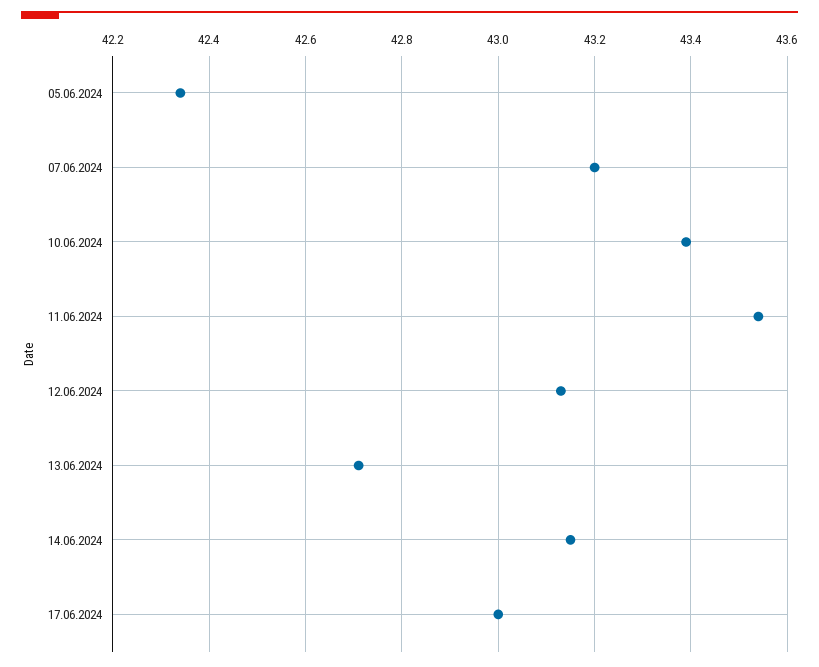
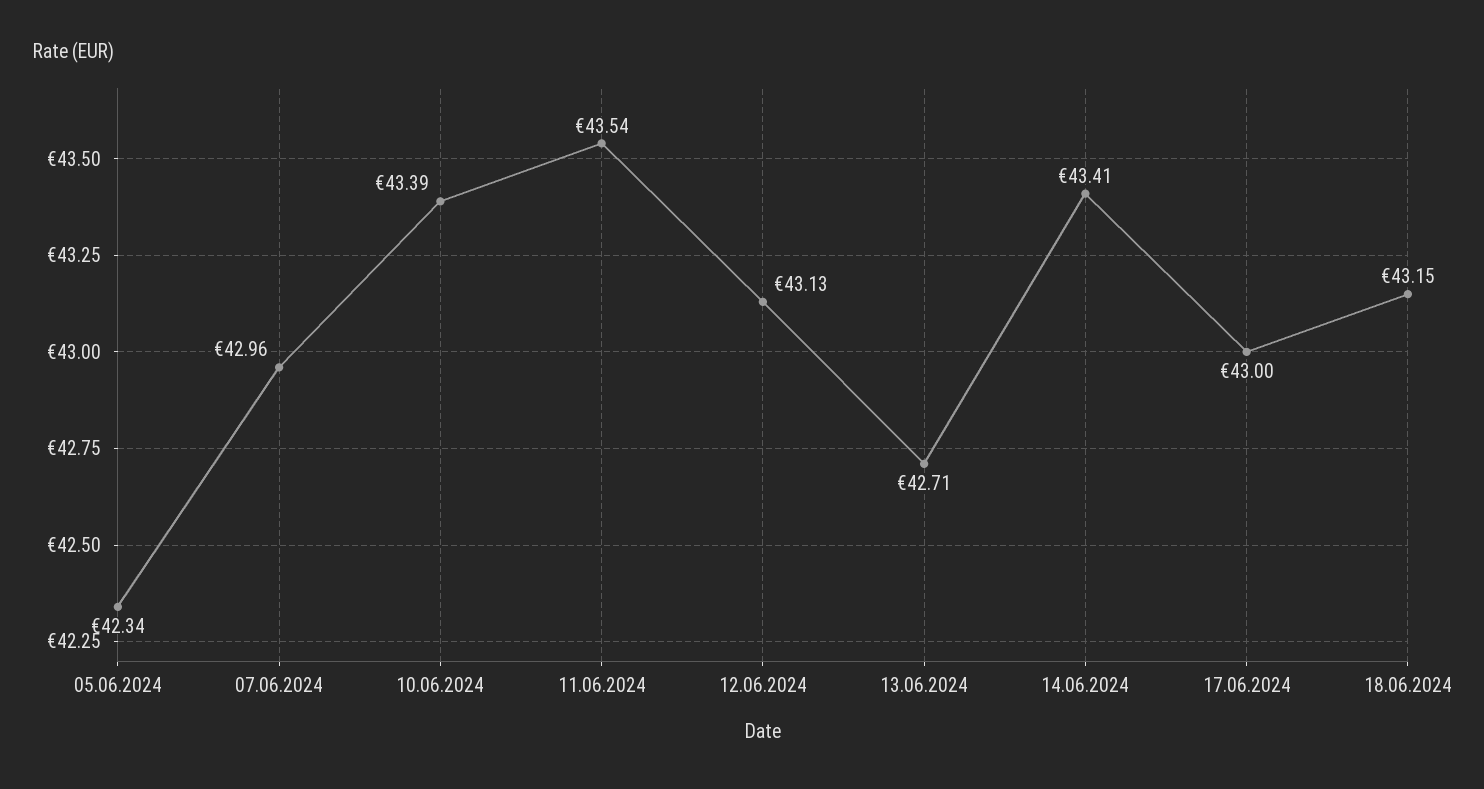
07.06.2024: 43.2 -> 42.96
14.06.2024: 43.15 -> 43.41
18.06.2024: none -> 43.15

